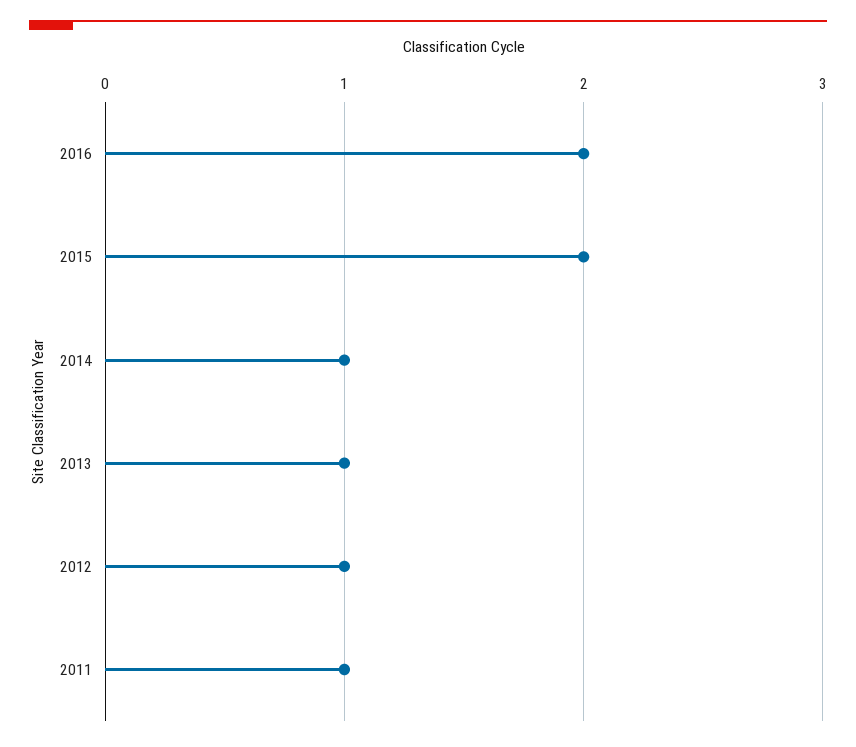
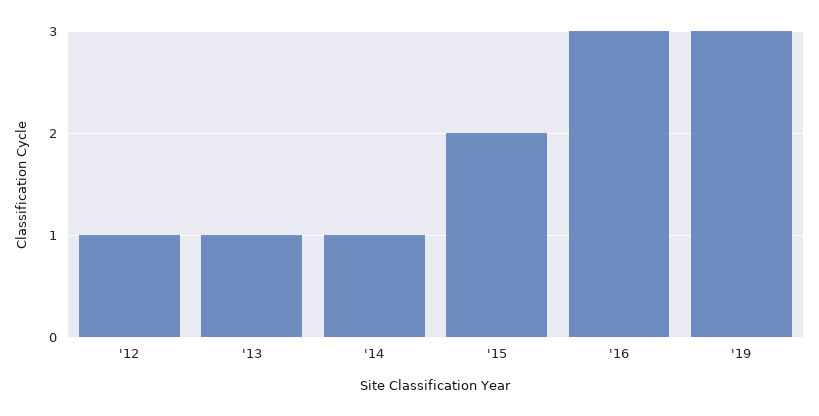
2016: 2 -> 3
2011: 1 -> none
'19: none -> 3

